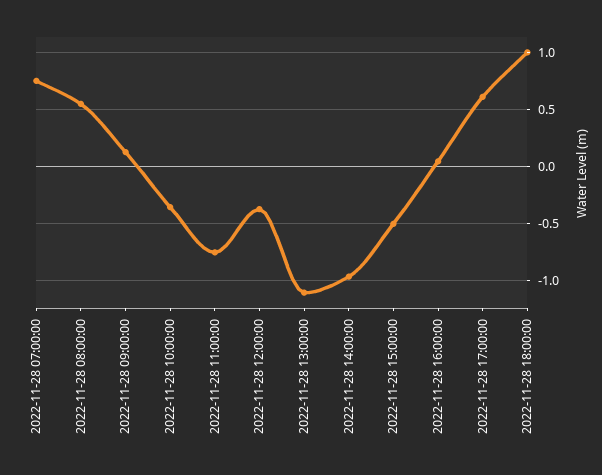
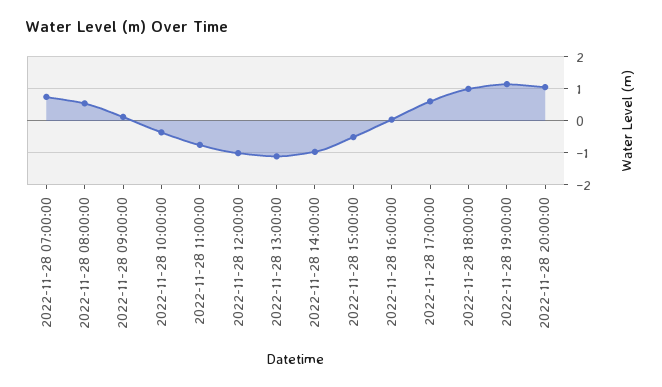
2022-11-28 12:00:00: -0.4 -> -1
2022-11-28 19:00:00: none -> 1.2
2022-11-28 20:00:00: none -> 1

